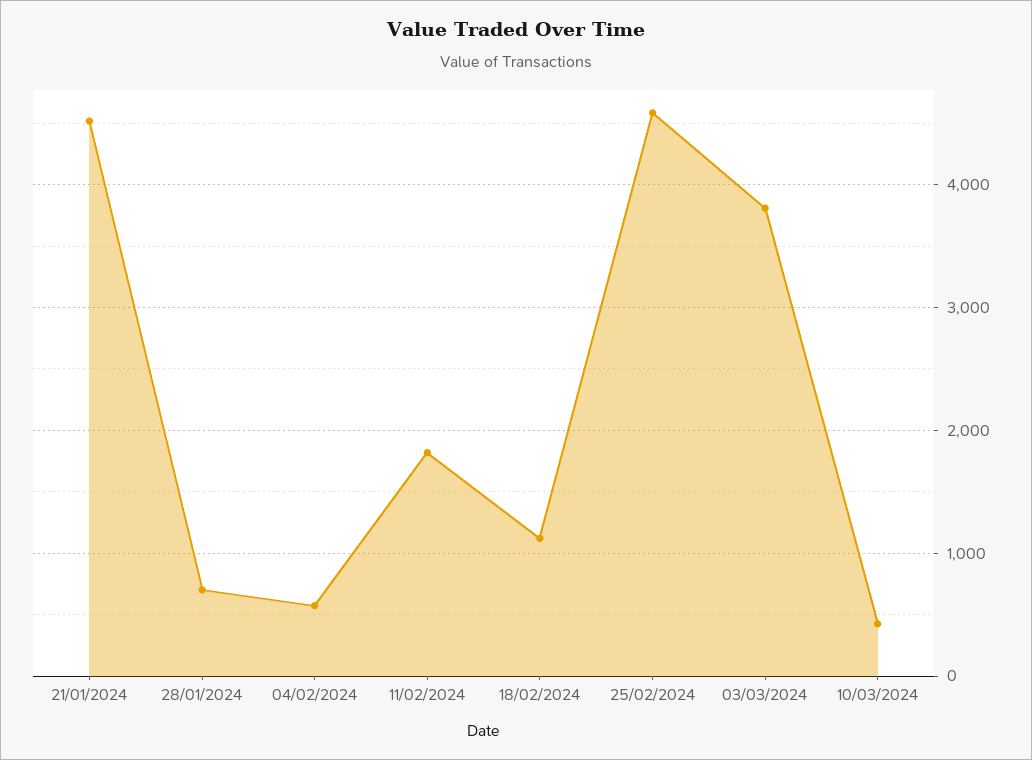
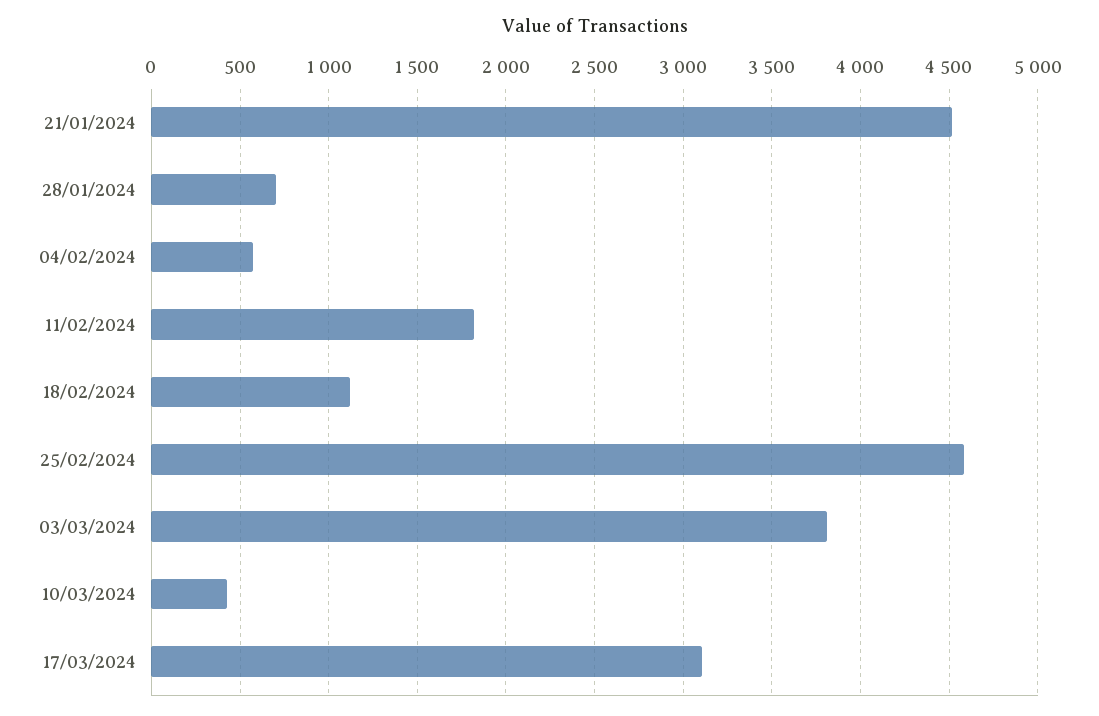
17/03/2024: none -> 3100

